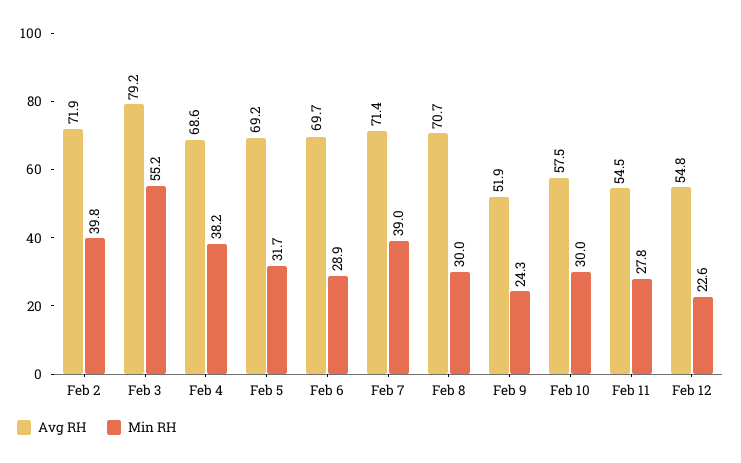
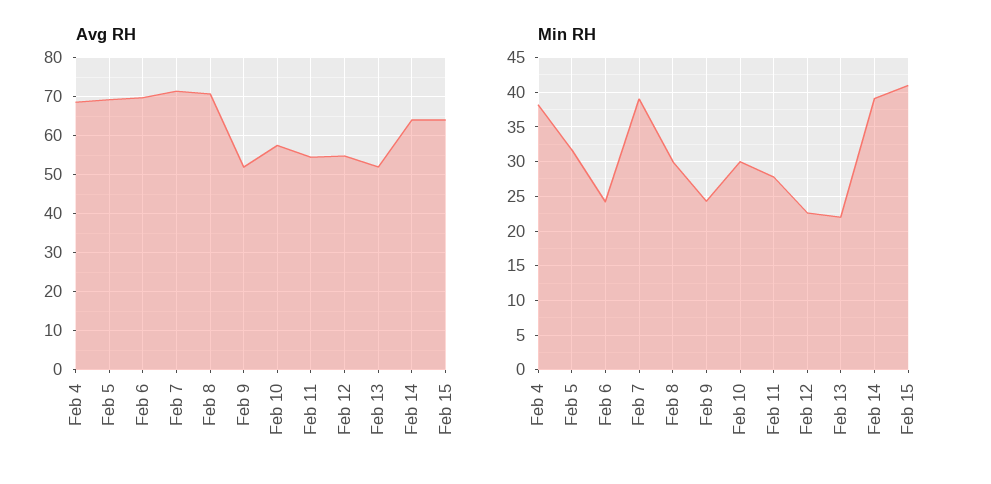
Avg RH, Feb 2: 71.9 -> none
Min RH, Feb 2: 39.8 -> none
Avg RH, Feb 3: 79.2 -> none
Min RH, Feb 3: 55.2 -> none
Min RH, Feb 6: 28.9 -> 24
Avg RH, Feb 13: none -> 52
Avg RH, Feb 14: none -> 64
Avg RH, Feb 15: none -> 64
Min RH, Feb 13: none -> 22
Min RH, Feb 14: none -> 39
Min RH, Feb 15: none -> 41

